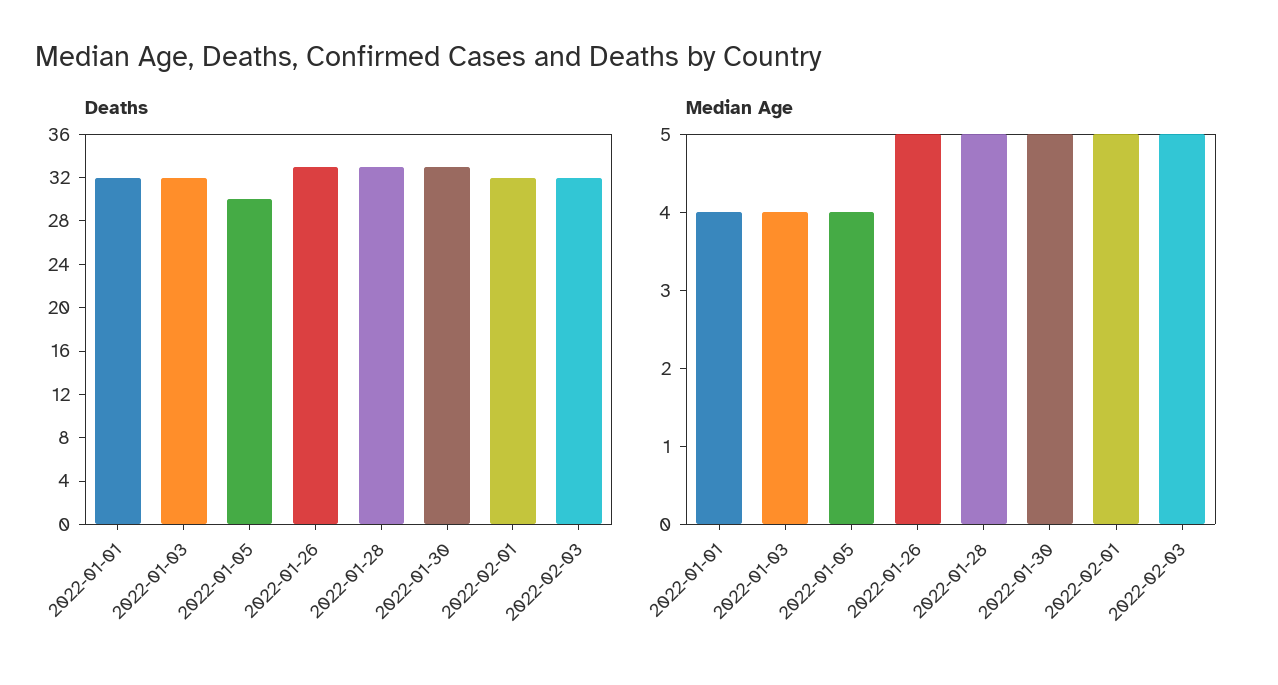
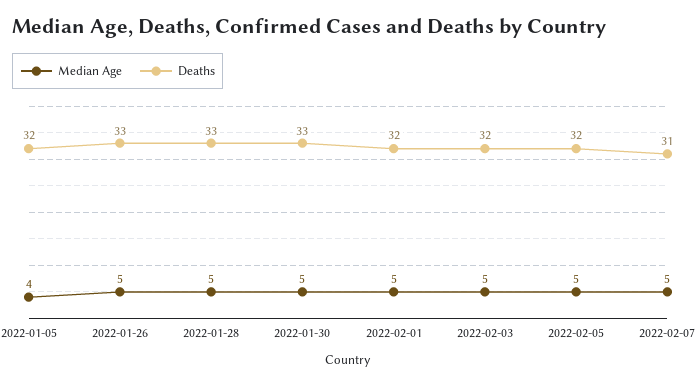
Deaths, 2022-01-01: 32 -> none
Deaths, 2022-01-03: 32 -> none
Deaths, 2022-01-05: 30 -> 32
Median Age, 2022-01-01: 4 -> none
Median Age, 2022-01-03: 4 -> none
Median Age, 2022-02-05: none -> 5
Deaths, 2022-02-05: none -> 32
Median Age, 2022-02-07: none -> 5
Deaths, 2022-02-07: none -> 31

